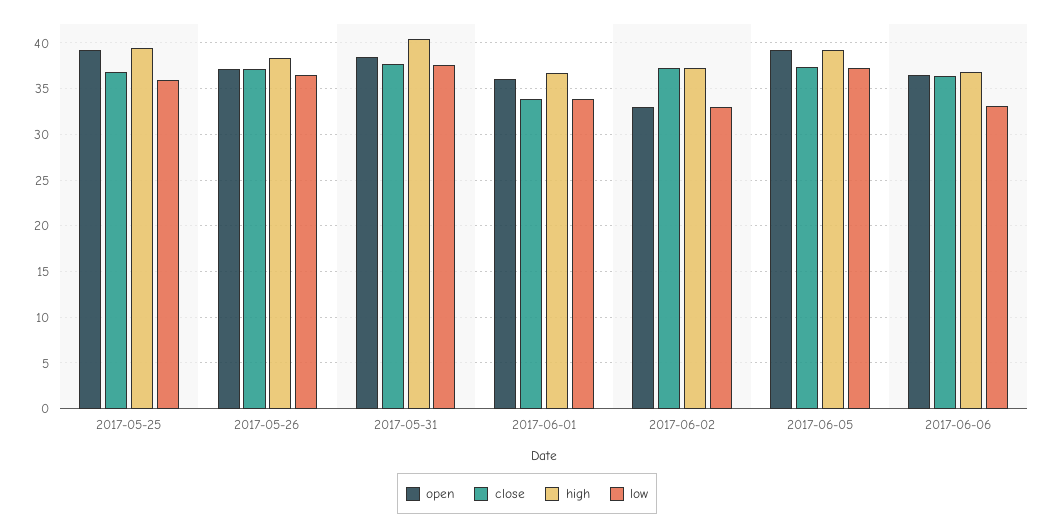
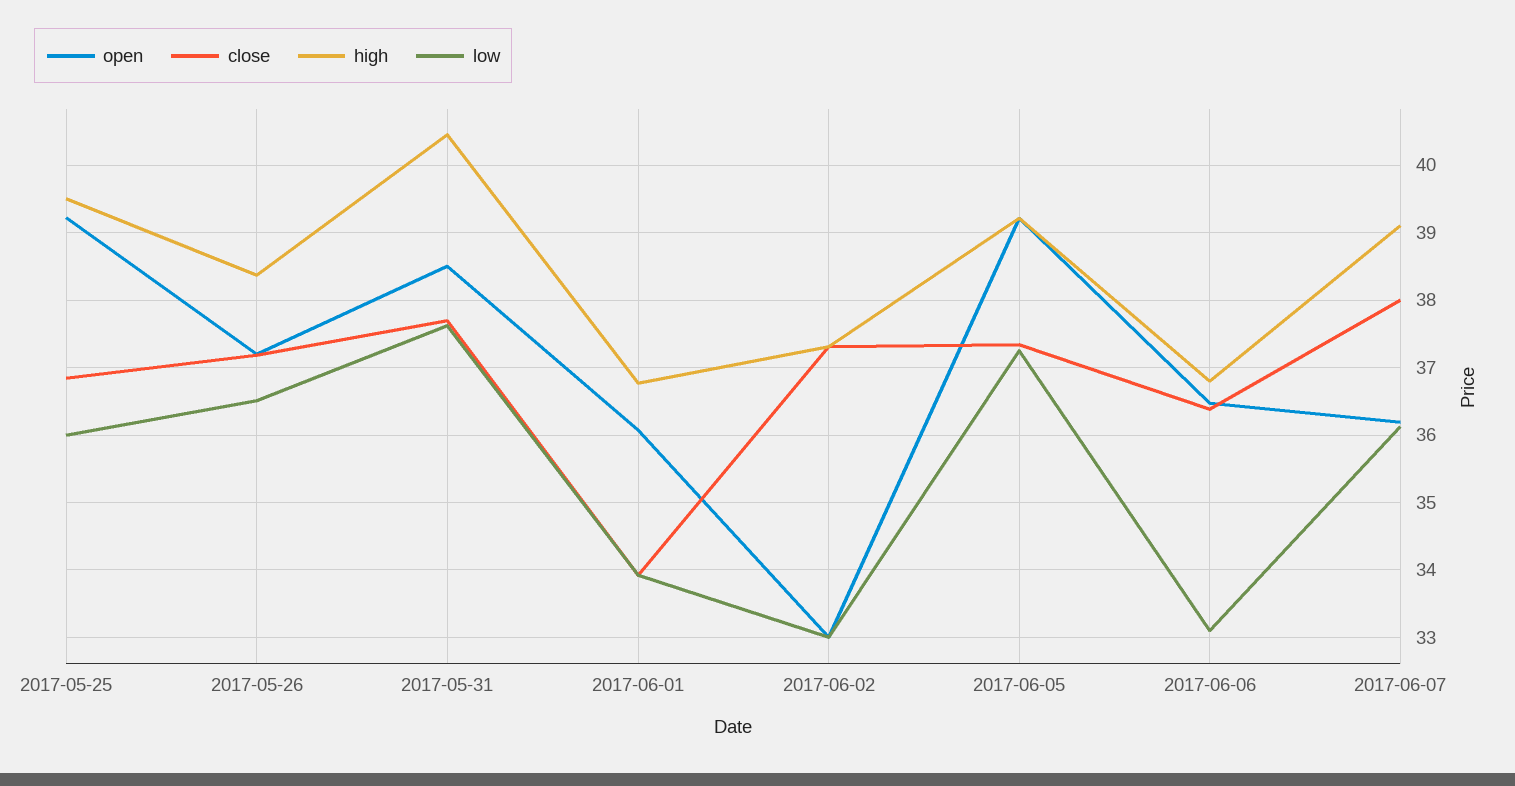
open, 2017-06-07: none -> 36.2
close, 2017-06-07: none -> 38
high, 2017-06-07: none -> 39.1
low, 2017-06-07: none -> 36.1

